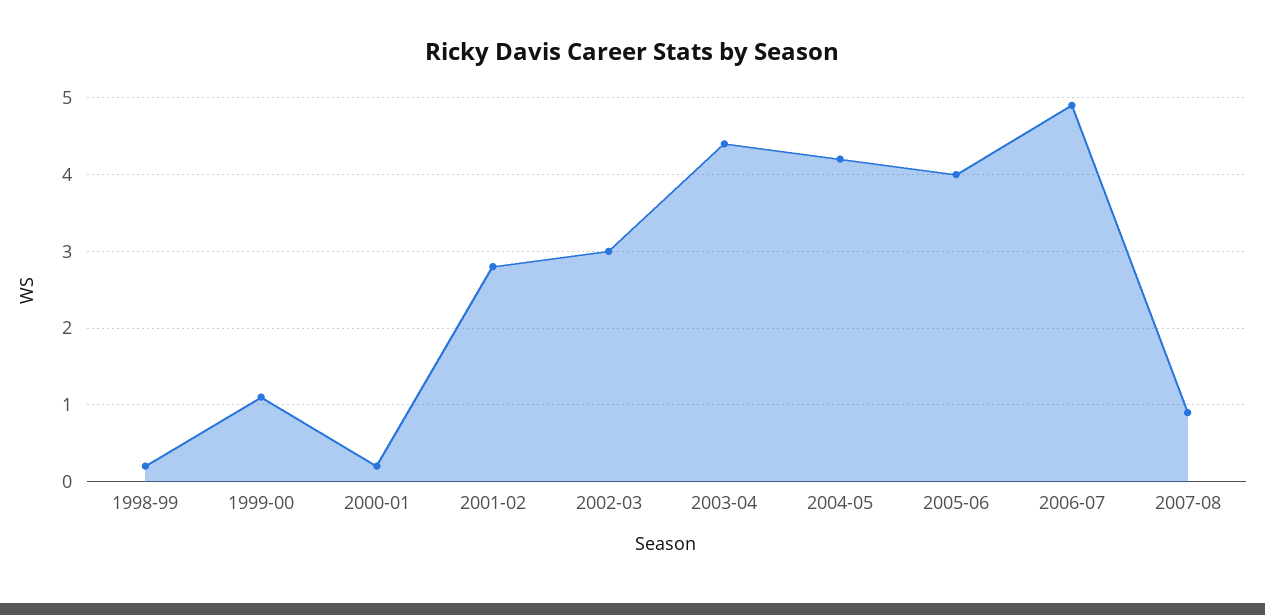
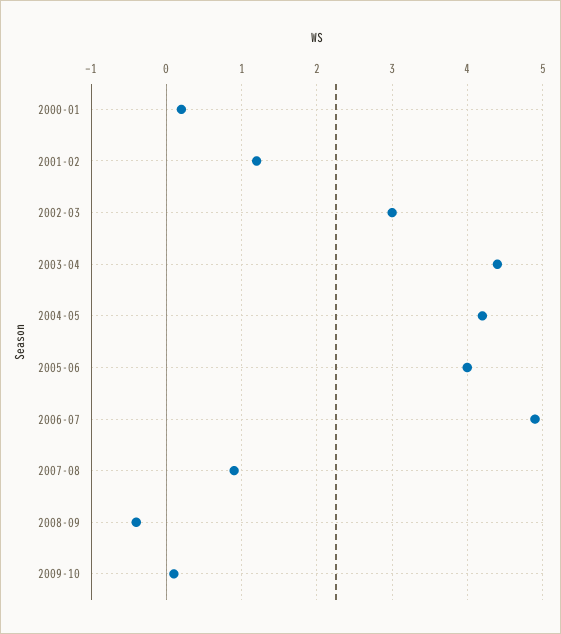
1998-99: 0.2 -> none
1999-00: 1.1 -> none
2001-02: 2.8 -> 1.2
2008-09: none -> -0.4
2009-10: none -> 0.1

